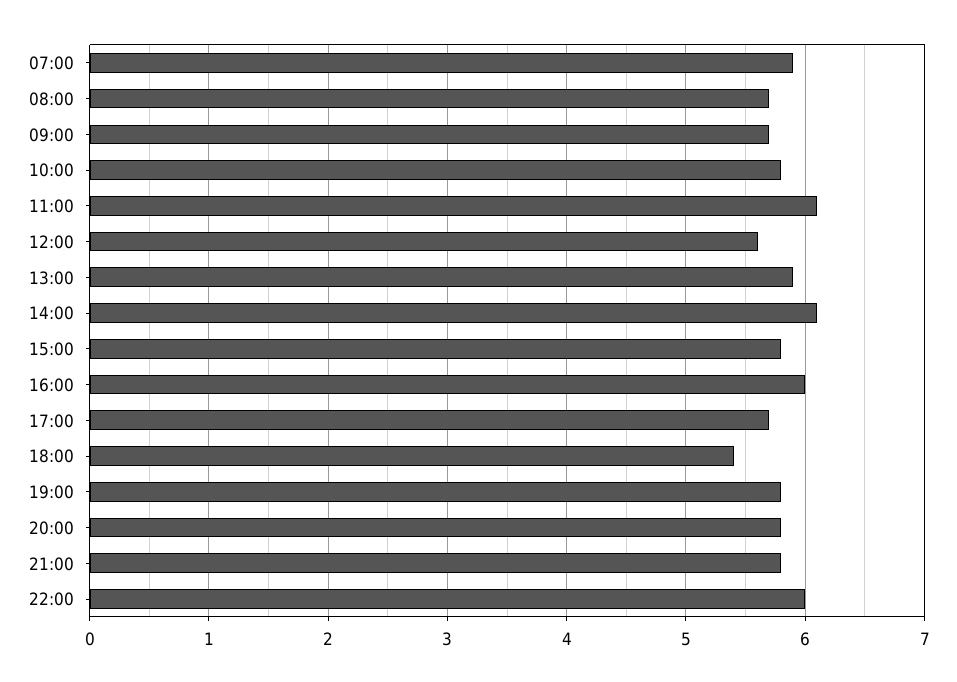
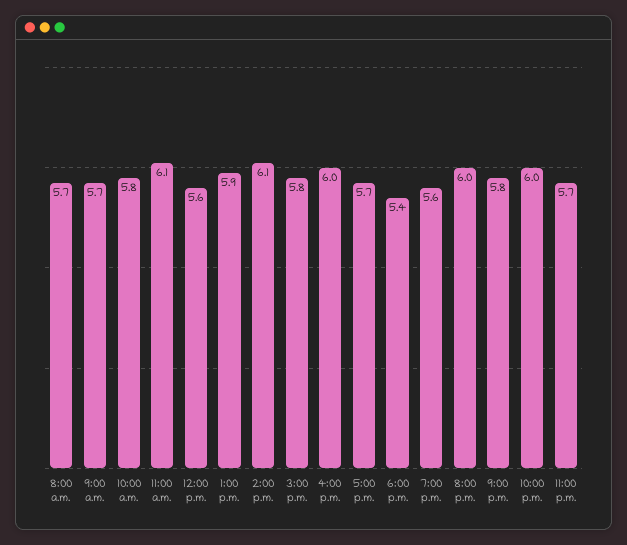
07:00: 5.9 -> none
19:00: 5.8 -> 5.6
20:00: 5.8 -> 6
11:00 p.m.: none -> 5.7

